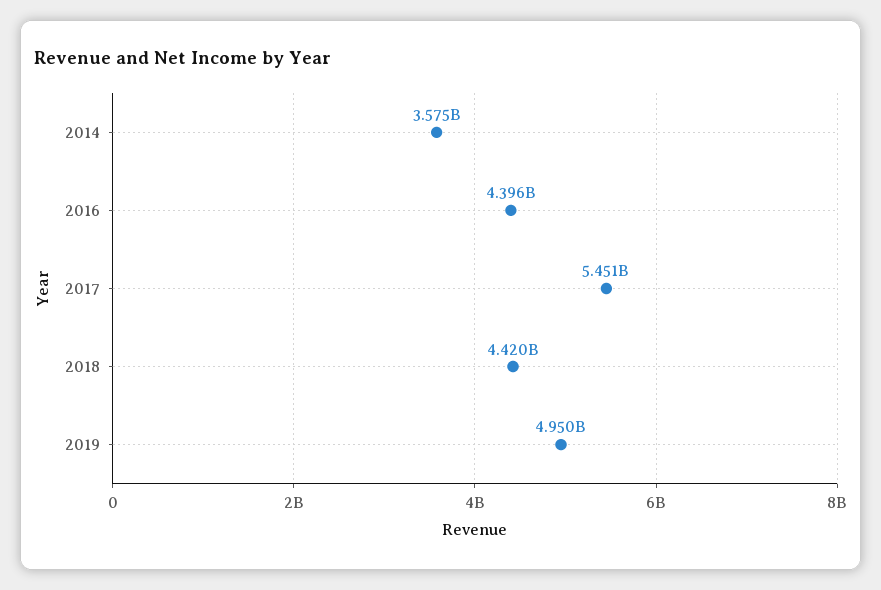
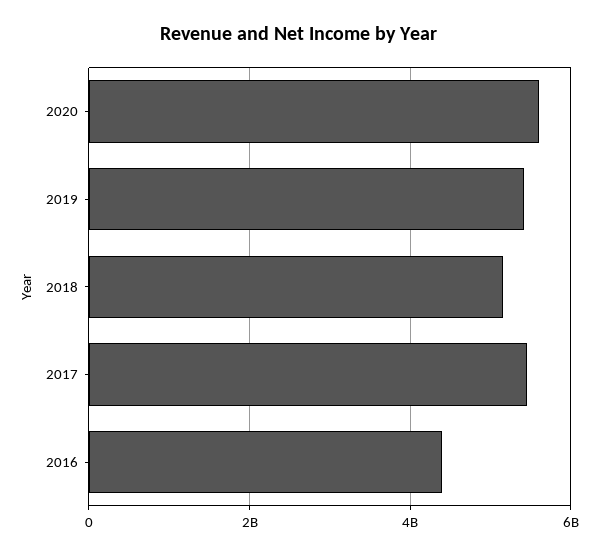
2014: 3575000000 -> none
2018: 4420000000 -> 5200000000
2019: 4950000000 -> 5400000000
2020: none -> 5600000000

